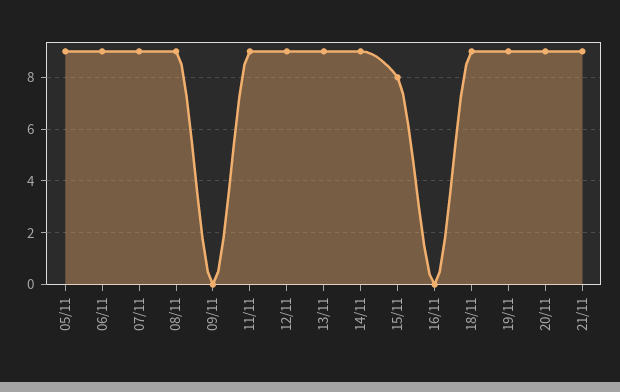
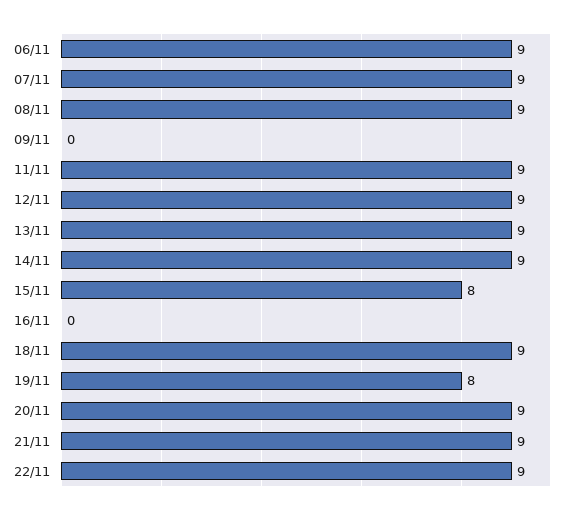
05/11: 9 -> none
19/11: 9 -> 8
22/11: none -> 9

